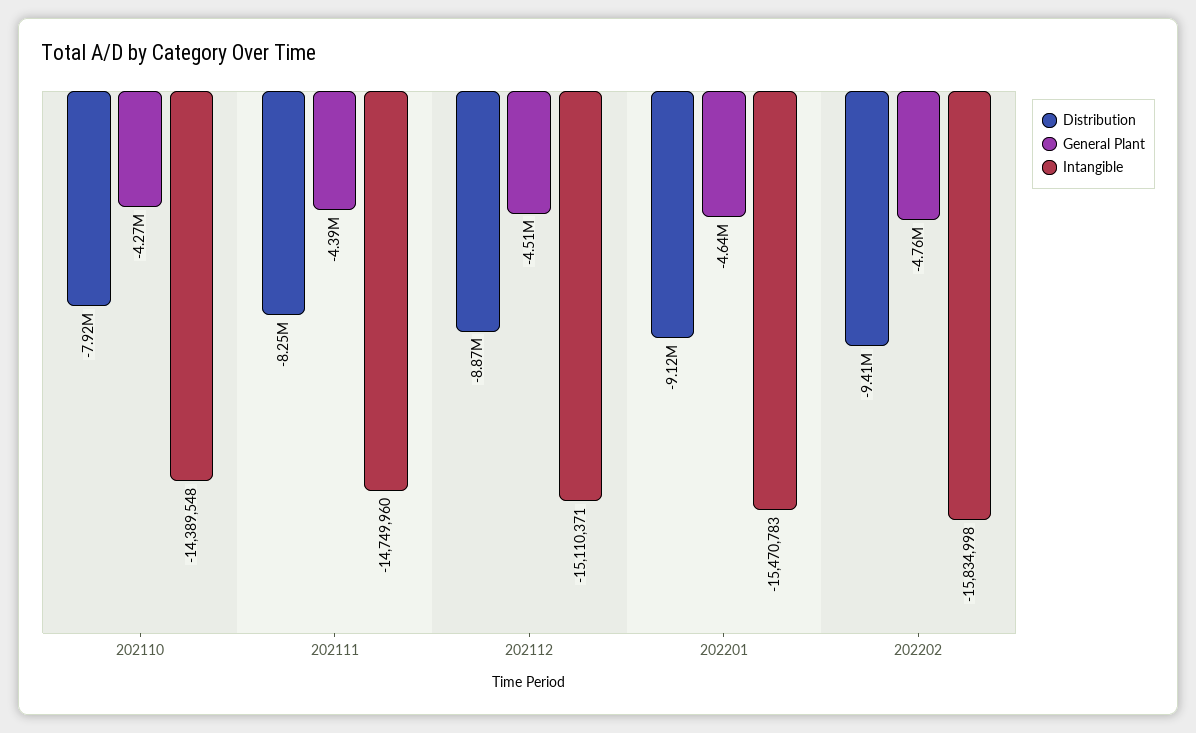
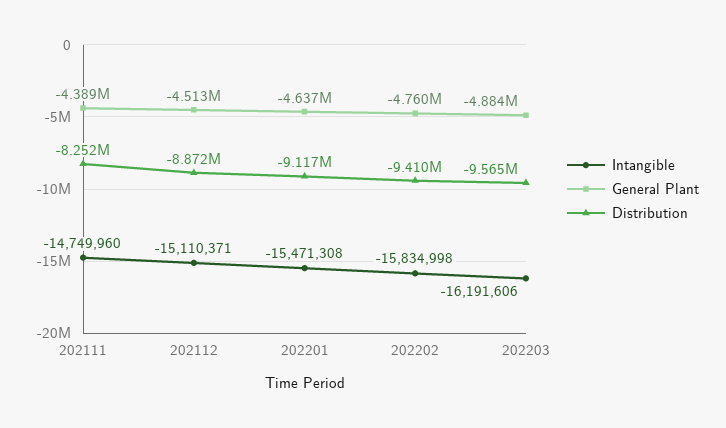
Distribution, 202110: -7920000 -> none
General Plant, 202110: -4270000 -> none
Intangible, 202110: -14389548 -> none
Intangible, 202201: -15470783 -> -15471308
Intangible, 202203: none -> -16191606
General Plant, 202203: none -> -4884000
Distribution, 202203: none -> -9565000

